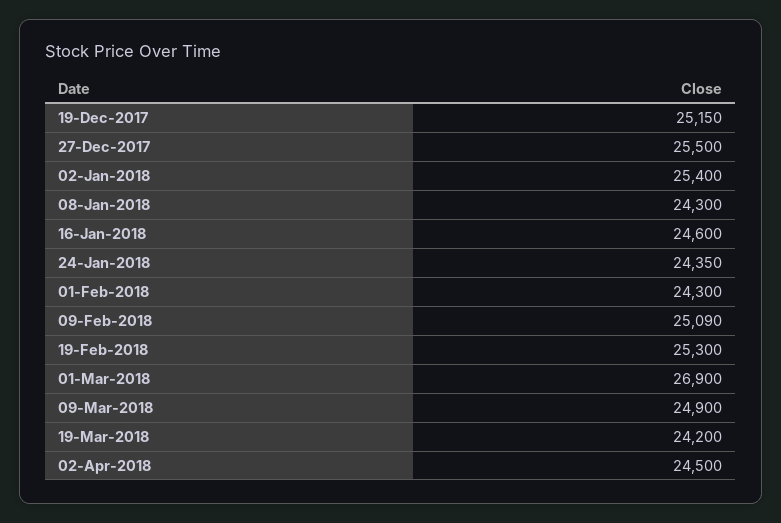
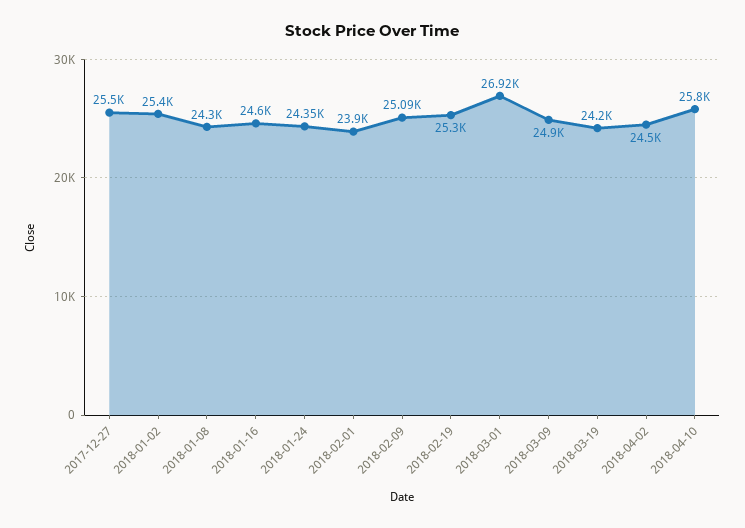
19-Dec-2017: 25150 -> none
01-Feb-2018: 24300 -> 23900
01-Mar-2018: 26900 -> 26920
2018-04-10: none -> 25800

